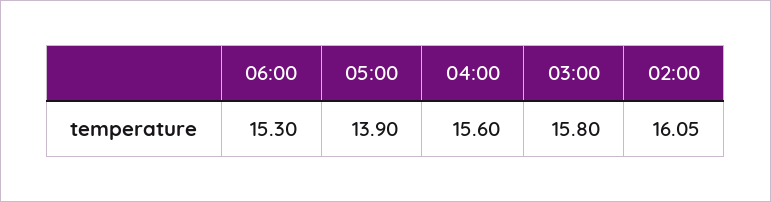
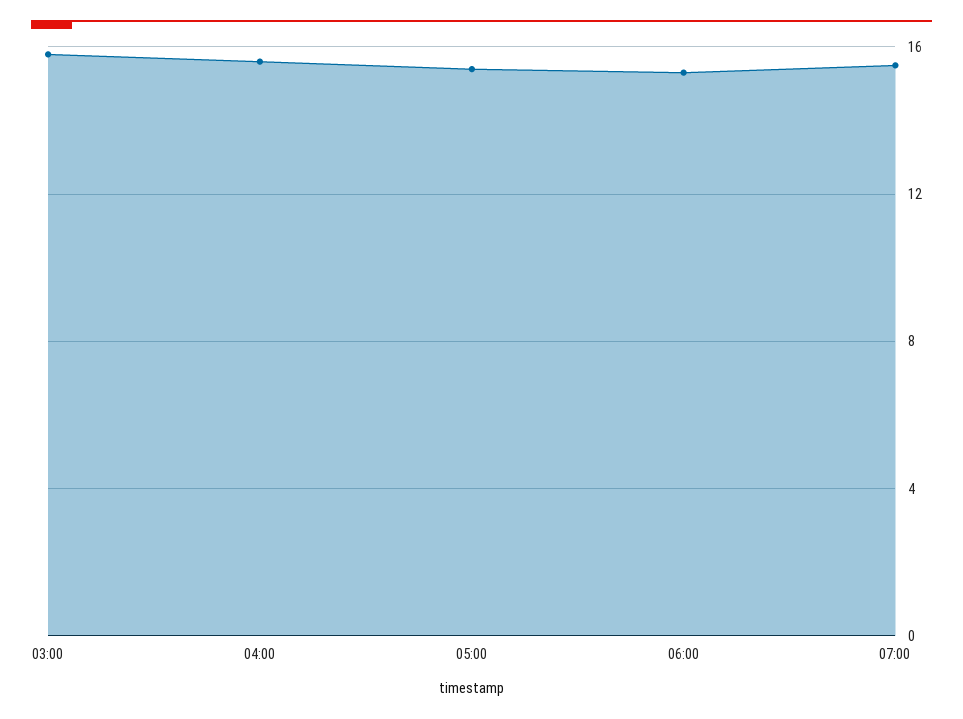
05:00: 13.9 -> 15.5
02:00: 16.05 -> none
07:00: none -> 15.5

